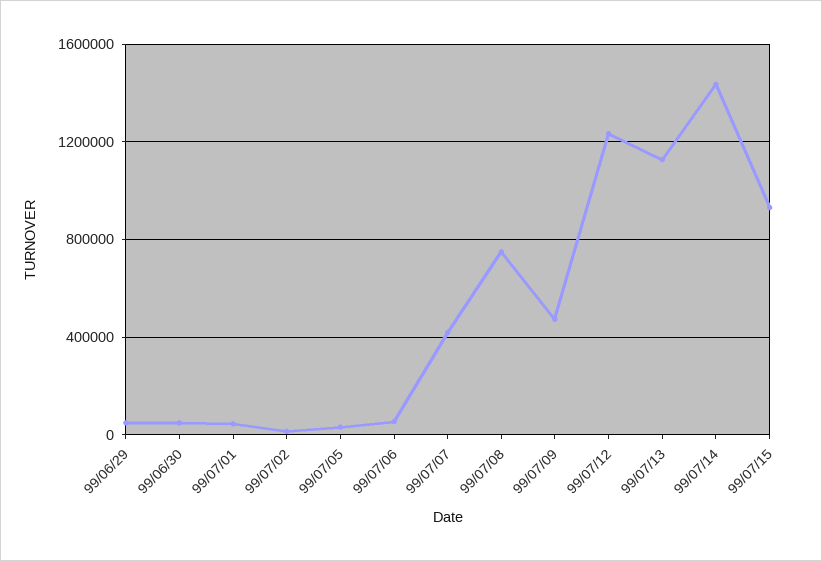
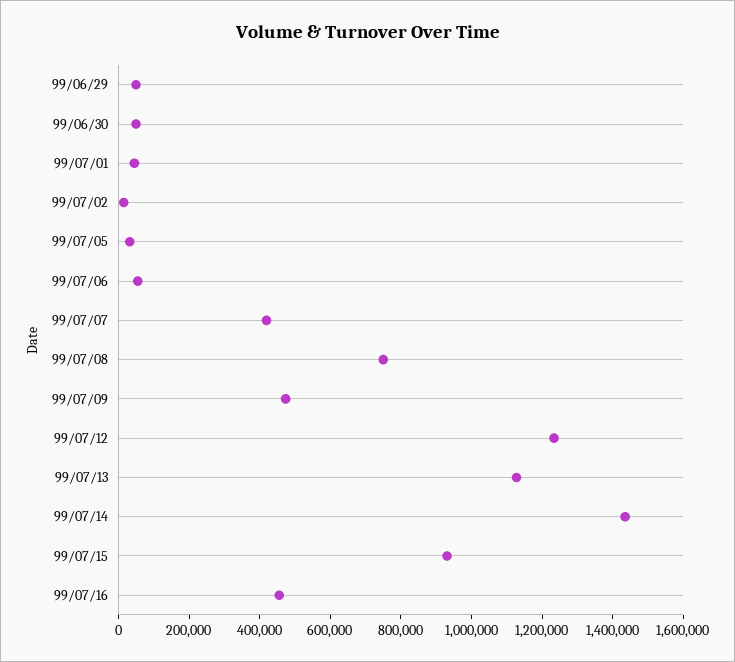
99/07/16: none -> 450000

